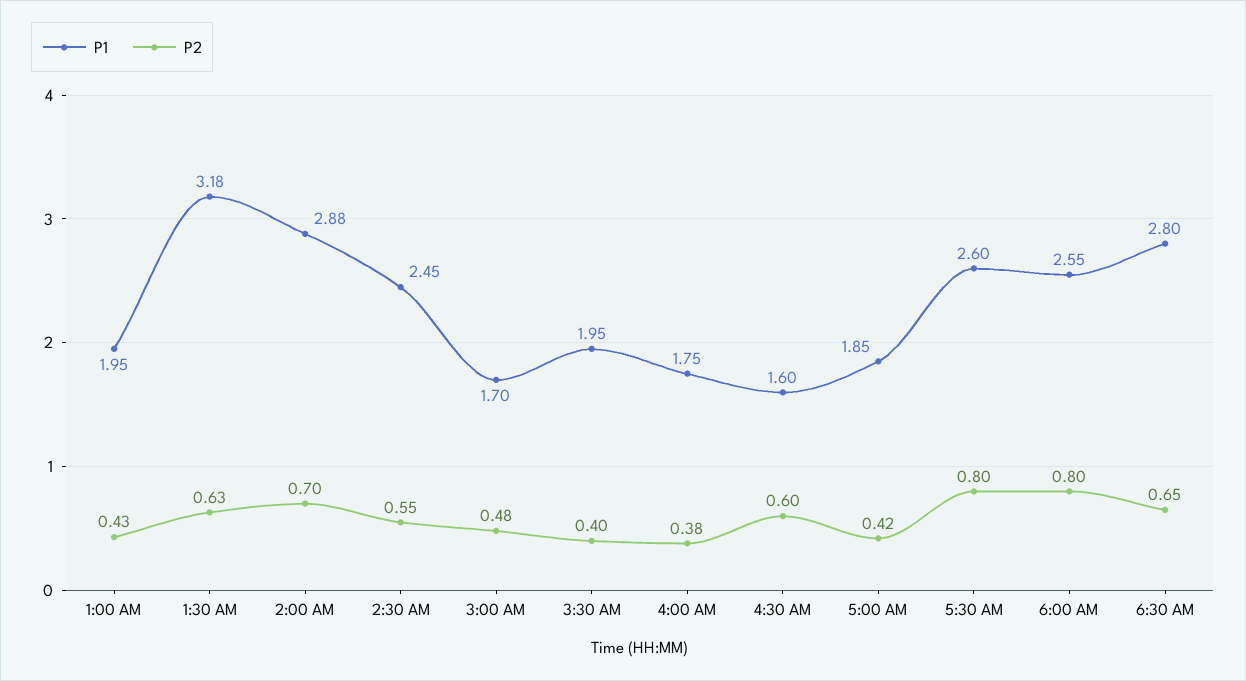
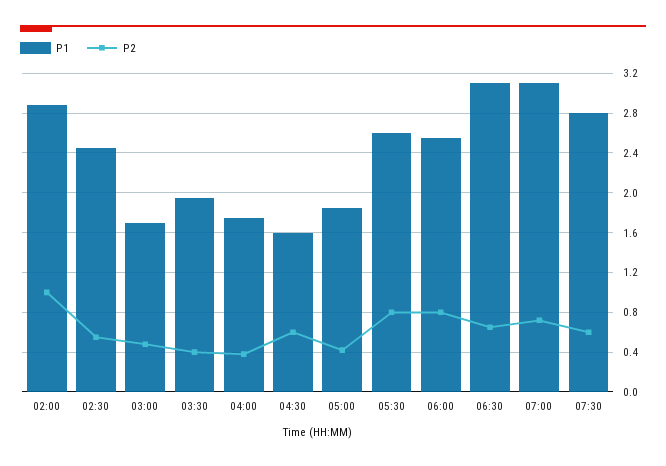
P1, 1:00 AM: 1.95 -> none
P2, 1:00 AM: 0.43 -> none
P1, 1:30 AM: 3.18 -> none
P2, 1:30 AM: 0.63 -> none
P2, 2:00 AM: 0.7 -> 1
P1, 6:30 AM: 2.8 -> 3.1
P1, 07:00: none -> 3.1
P2, 07:00: none -> 0.7
P1, 07:30: none -> 2.8
P2, 07:30: none -> 0.6

